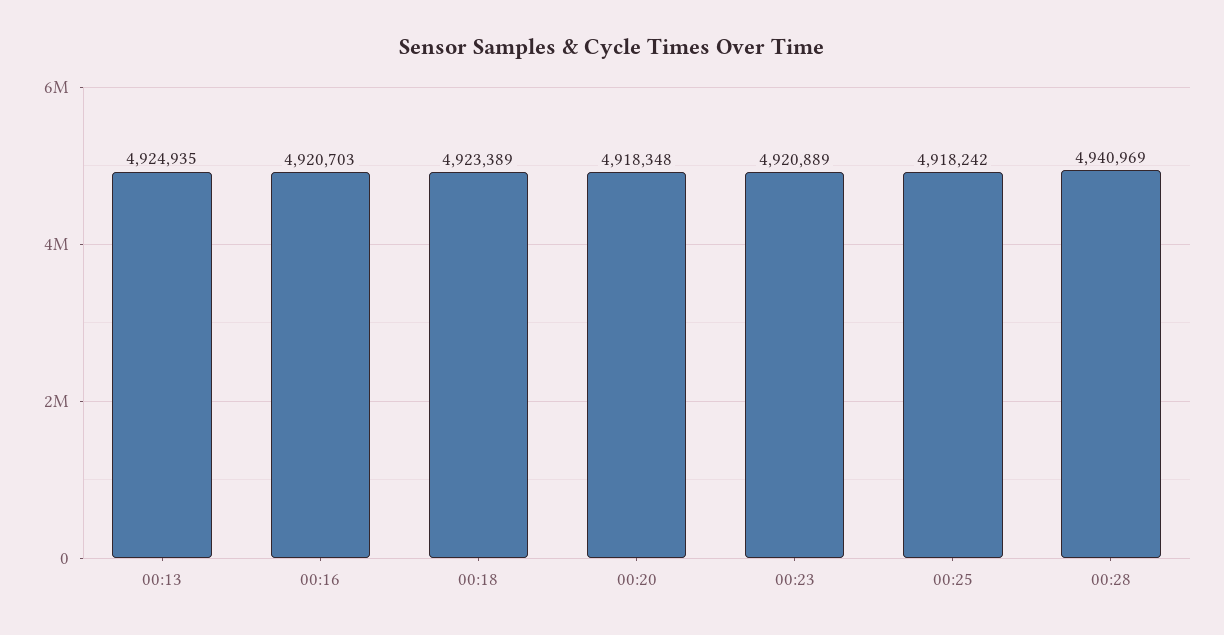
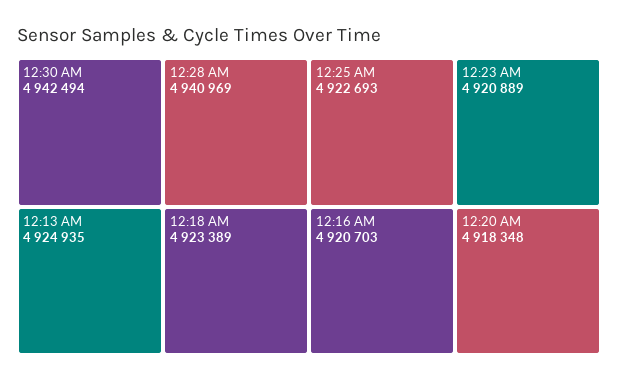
00:25: 4918242 -> 4922693
12:30 AM: none -> 4942494

